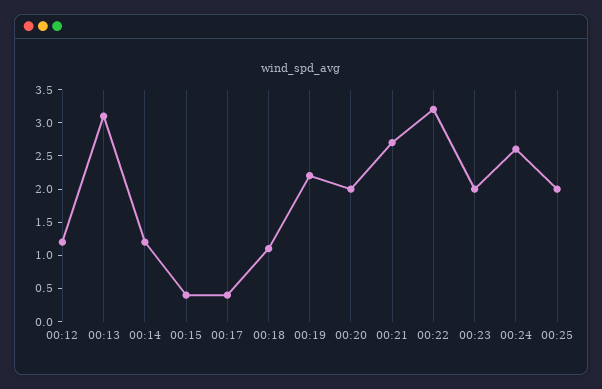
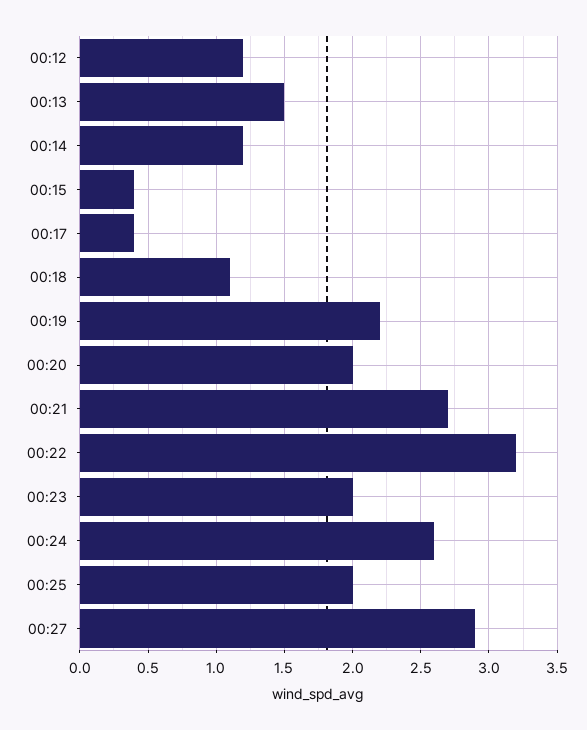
00:13: 3 -> 1.5
00:27: none -> 2.9

